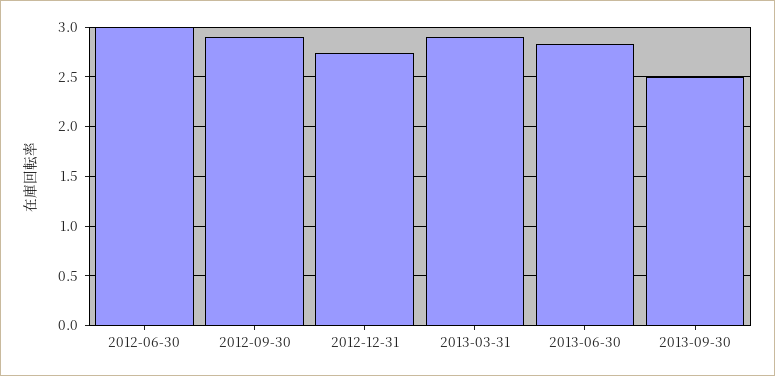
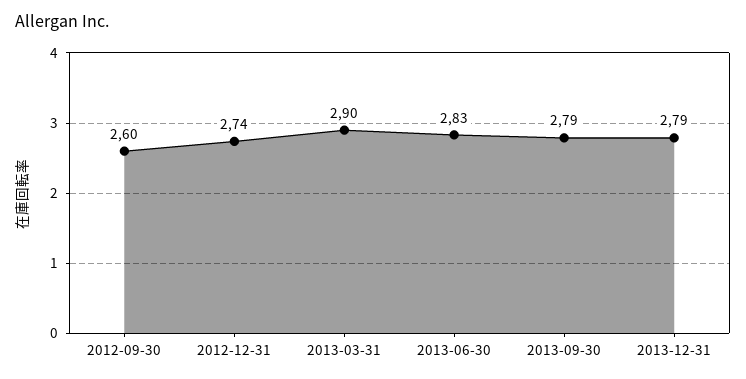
2012-06-30: 3 -> none
2012-09-30: 2.9 -> 2.6
2013-09-30: 2.5 -> 2.79
2013-12-31: none -> 2.79

